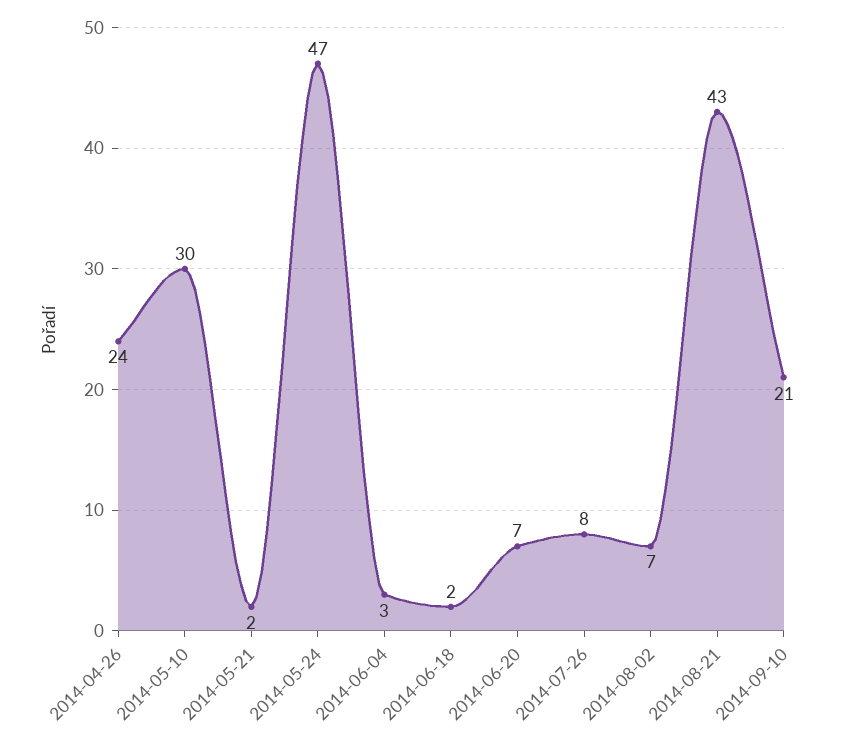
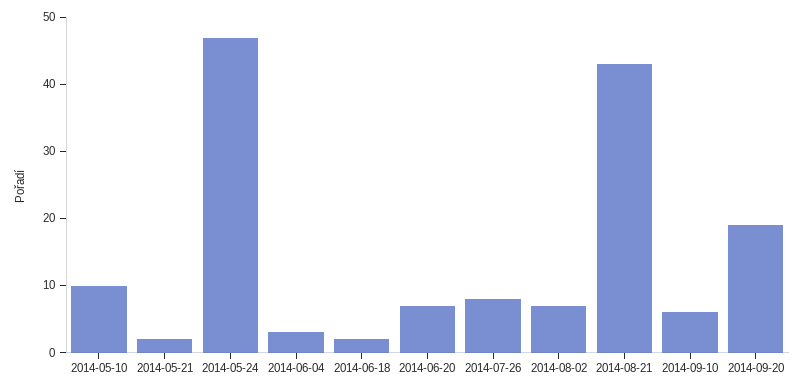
2014-04-26: 24 -> none
2014-05-10: 30 -> 10
2014-09-10: 21 -> 5
2014-09-20: none -> 20

